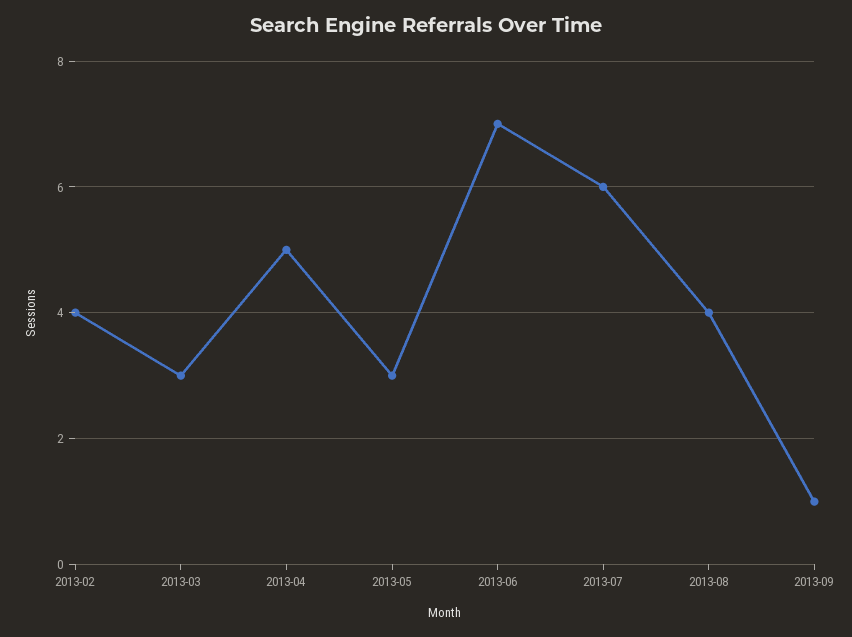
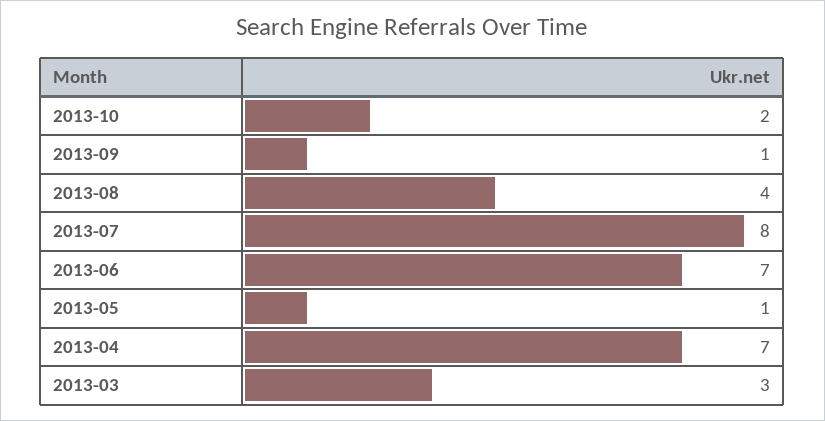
2013-02: 4 -> none
2013-04: 5 -> 7
2013-05: 3 -> 1
2013-07: 6 -> 8
2013-10: none -> 2

